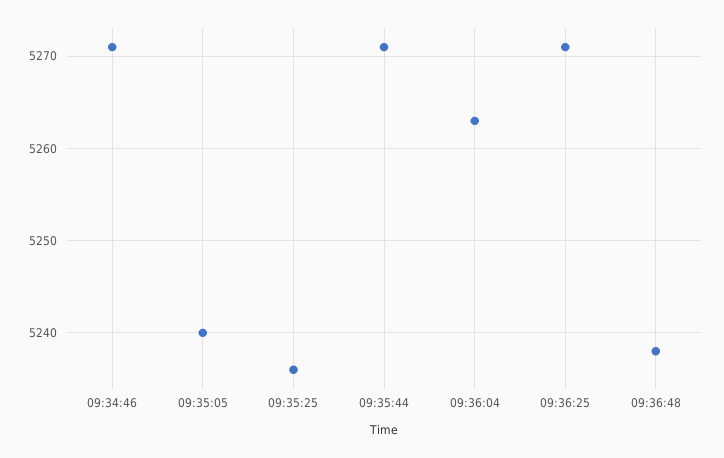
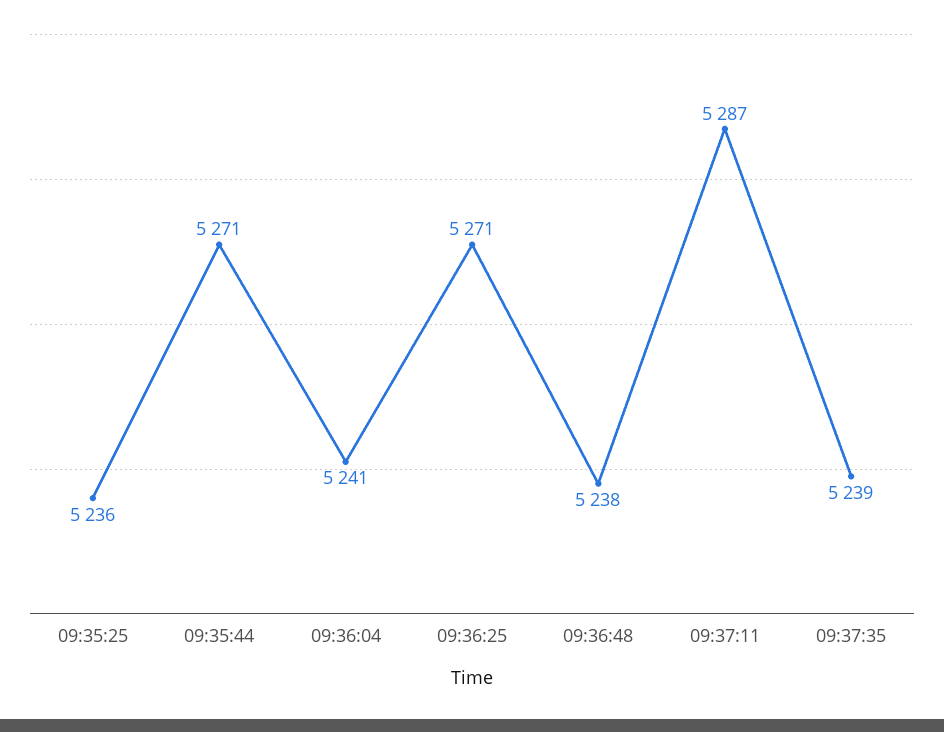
09:34:46: 5271 -> none
09:35:05: 5240 -> none
09:36:04: 5263 -> 5241
09:37:11: none -> 5287
09:37:35: none -> 5239

